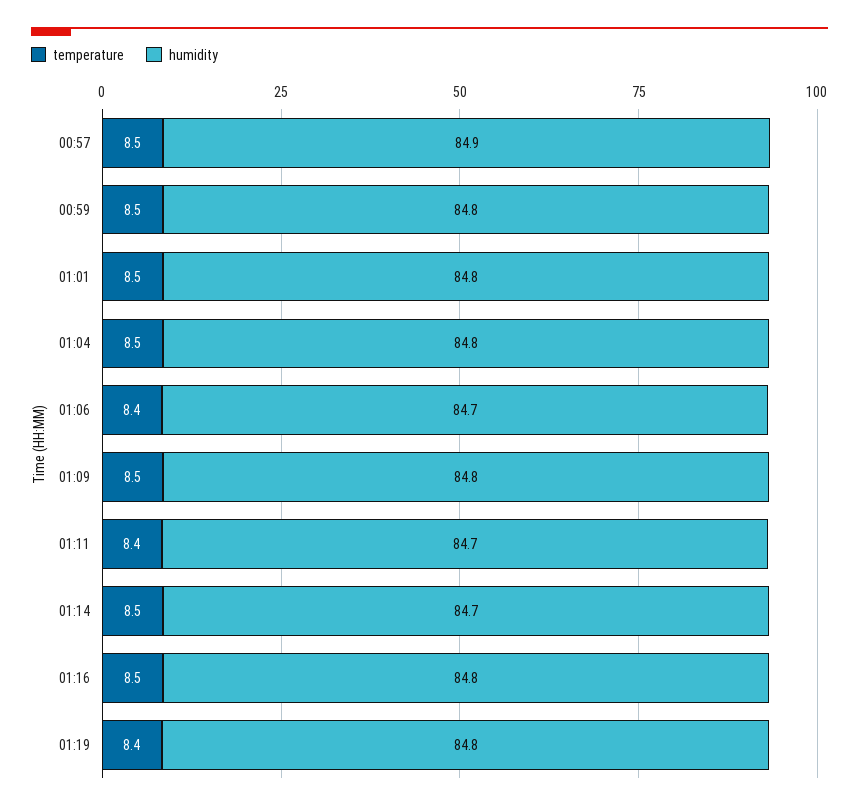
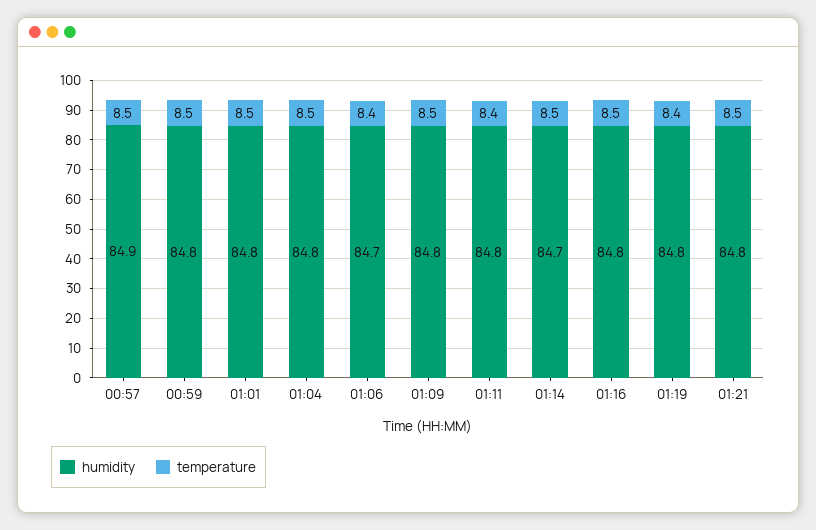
humidity, 01:11: 84.7 -> 84.8
humidity, 01:21: none -> 84.8
temperature, 01:21: none -> 8.5

